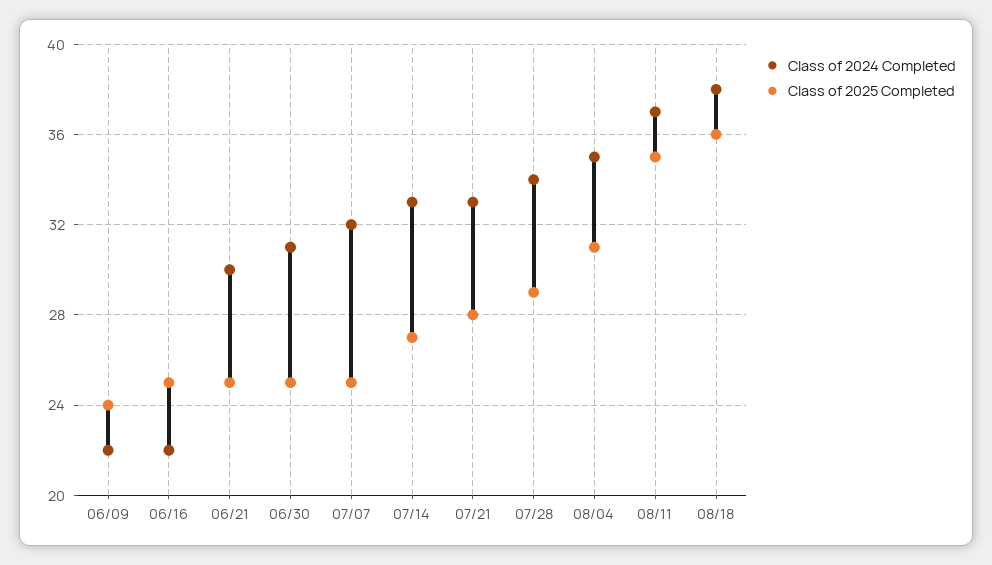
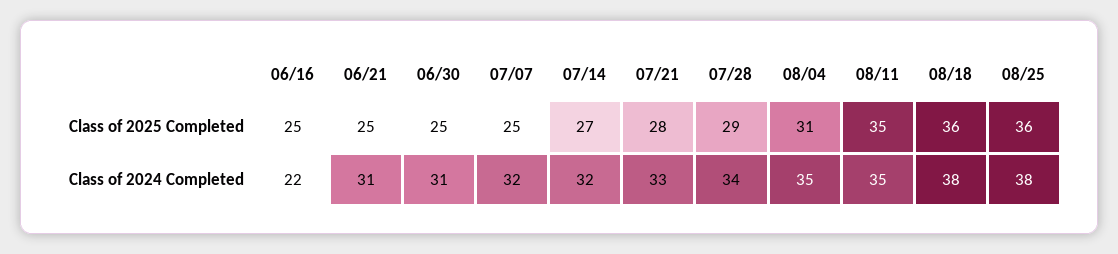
Class of 2024 Completed, 06/09: 22 -> none
Class of 2025 Completed, 06/09: 24 -> none
Class of 2024 Completed, 06/21: 30 -> 31
Class of 2024 Completed, 07/14: 33 -> 32
Class of 2024 Completed, 08/11: 37 -> 35
Class of 2025 Completed, 08/25: none -> 36
Class of 2024 Completed, 08/25: none -> 38

